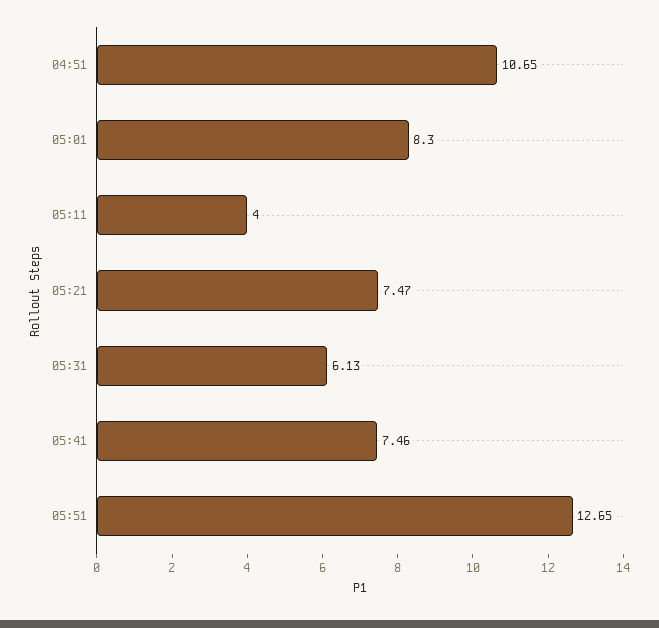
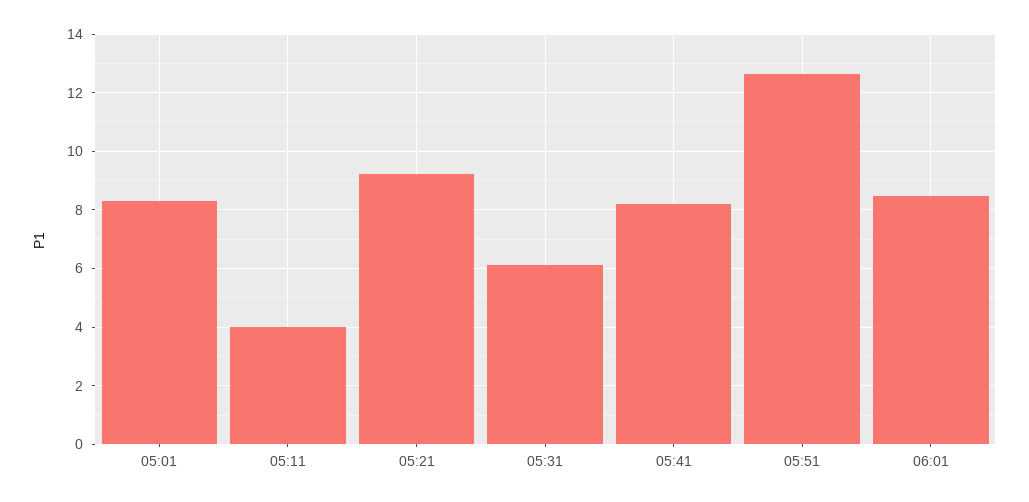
04:51: 10.65 -> none
05:21: 7.47 -> 9.25
05:41: 7.46 -> 8.25
06:01: none -> 8.5

